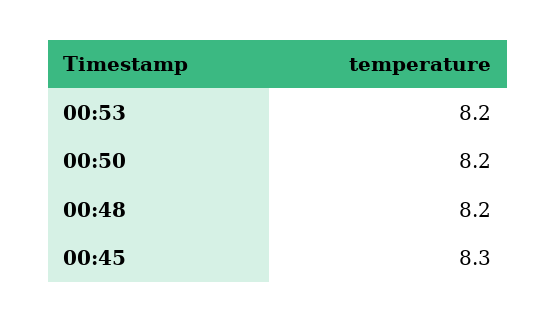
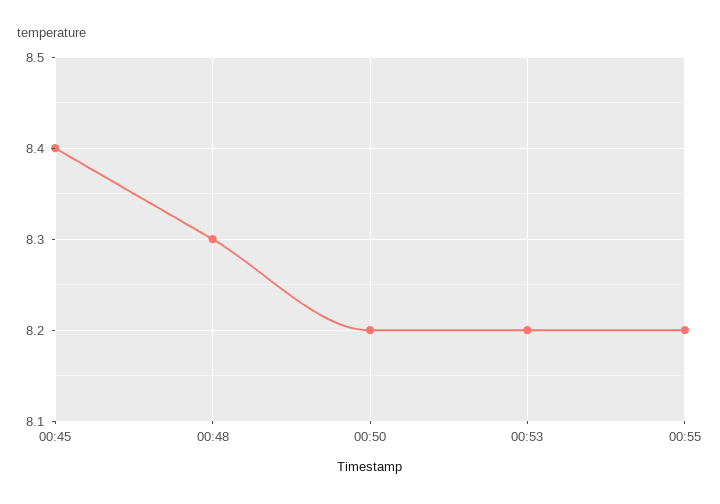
00:48: 8.2 -> 8.3
00:45: 8.3 -> 8.4
00:55: none -> 8.2

